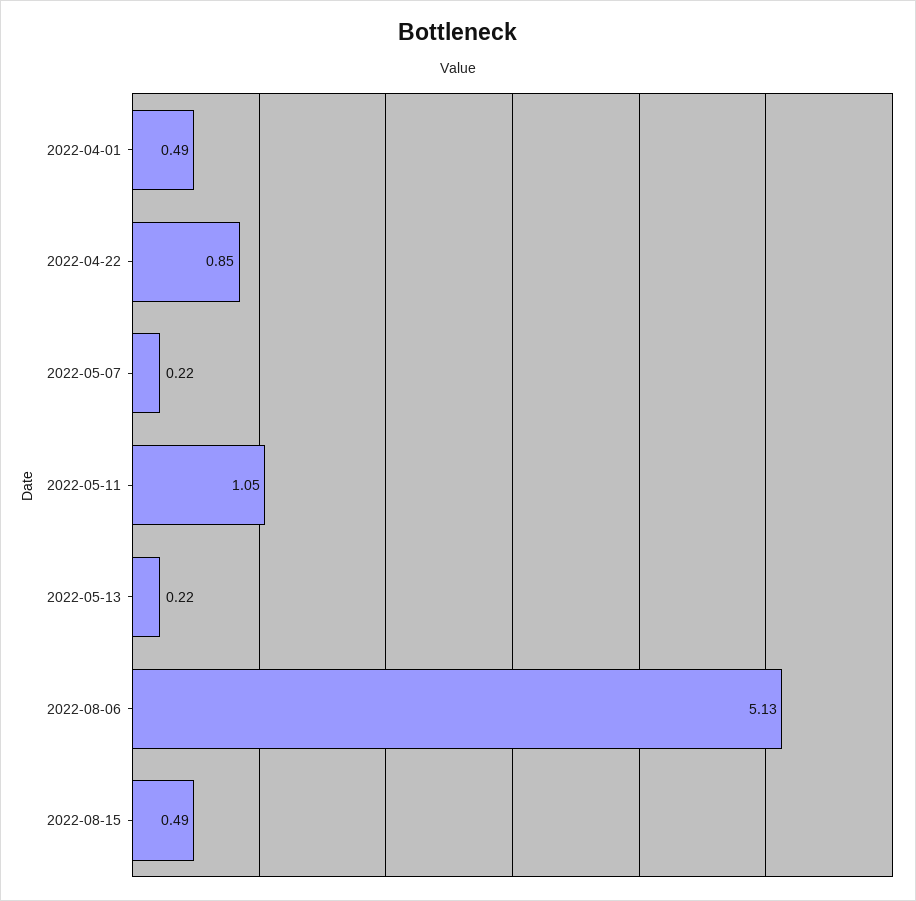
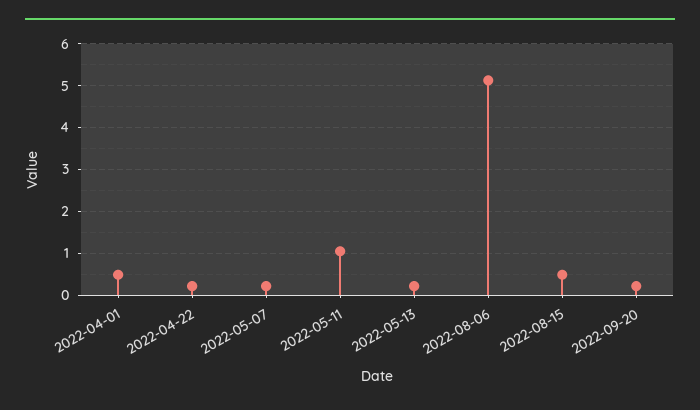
2022-04-22: 0.85 -> 0.2
2022-09-20: none -> 0.2

